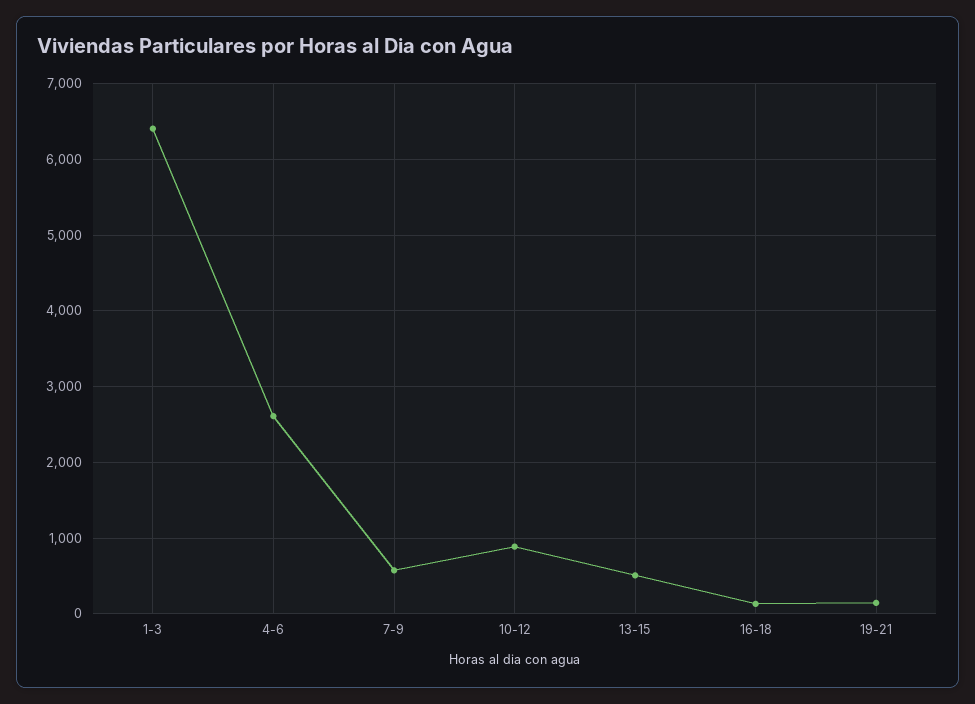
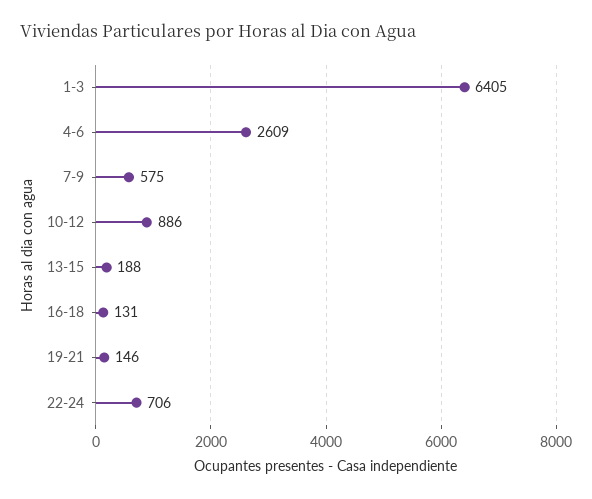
13-15: 500 -> 188
22-24: none -> 706

